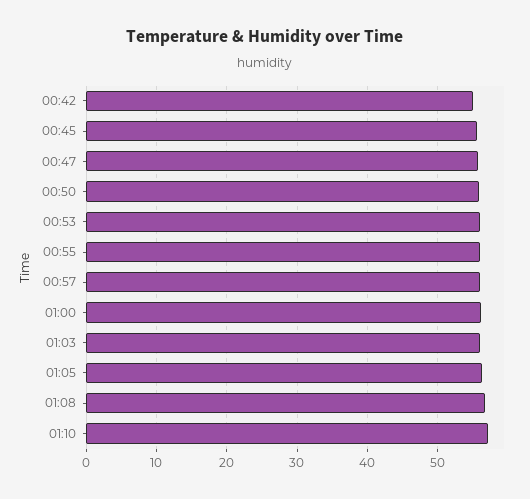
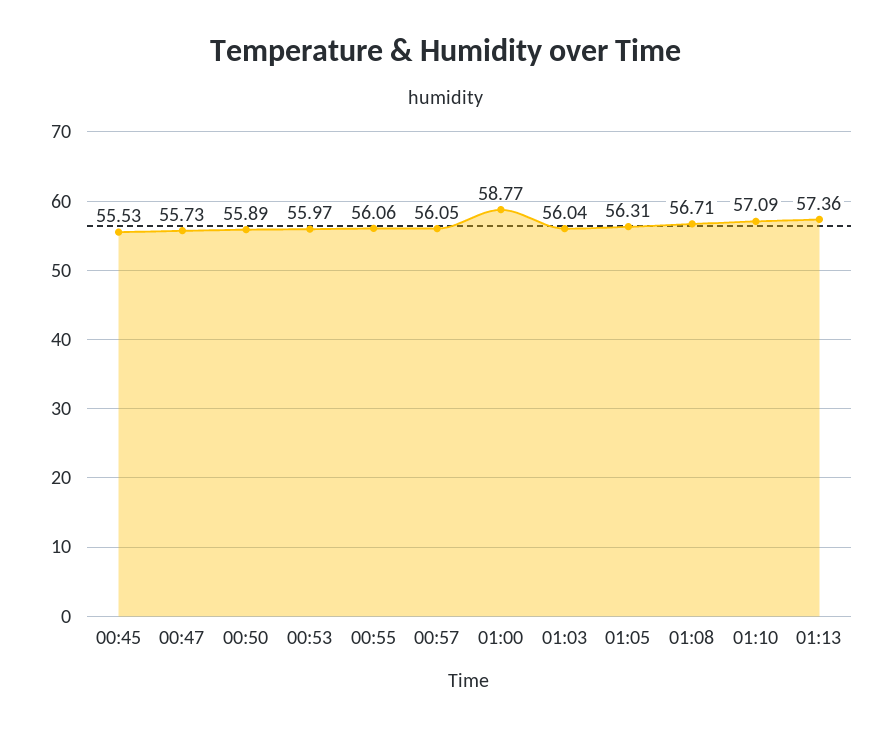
00:42: 55 -> none
01:00: 56 -> 58.77
01:13: none -> 57.36

